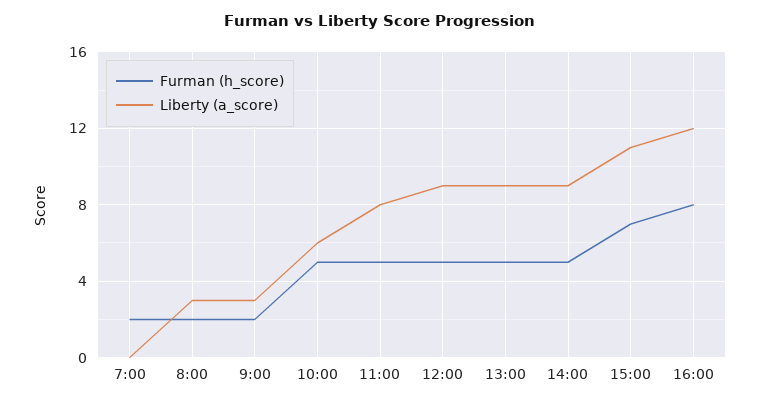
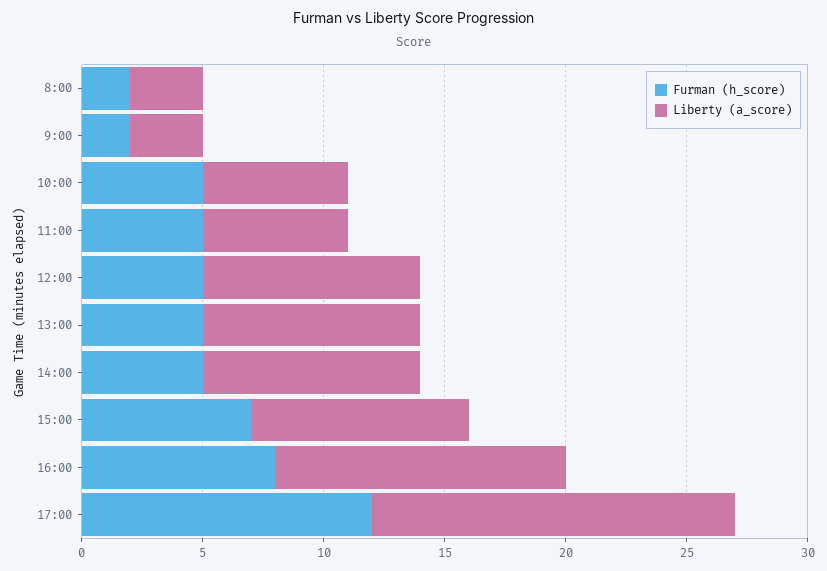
Furman (h_score), 7:00: 2 -> none
Liberty (a_score), 7:00: 0 -> none
Liberty (a_score), 11:00: 8 -> 6
Liberty (a_score), 15:00: 11 -> 9
Furman (h_score), 17:00: none -> 12
Liberty (a_score), 17:00: none -> 15

